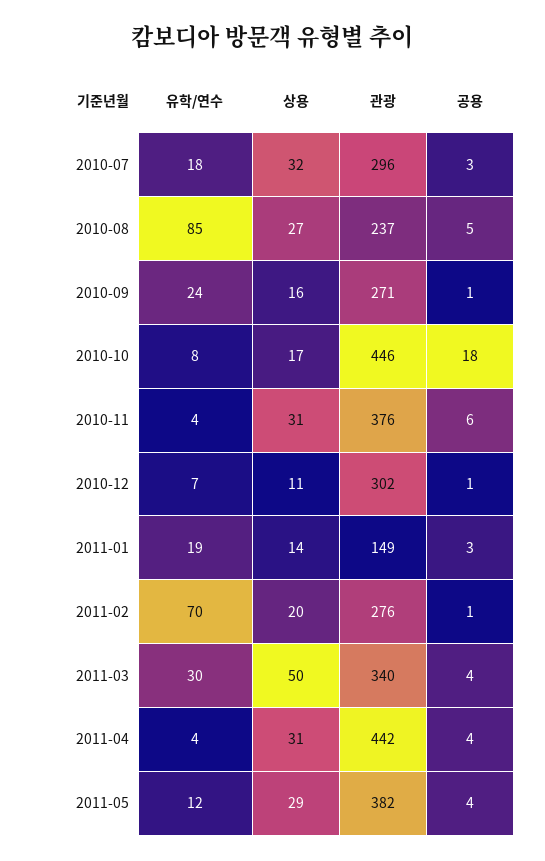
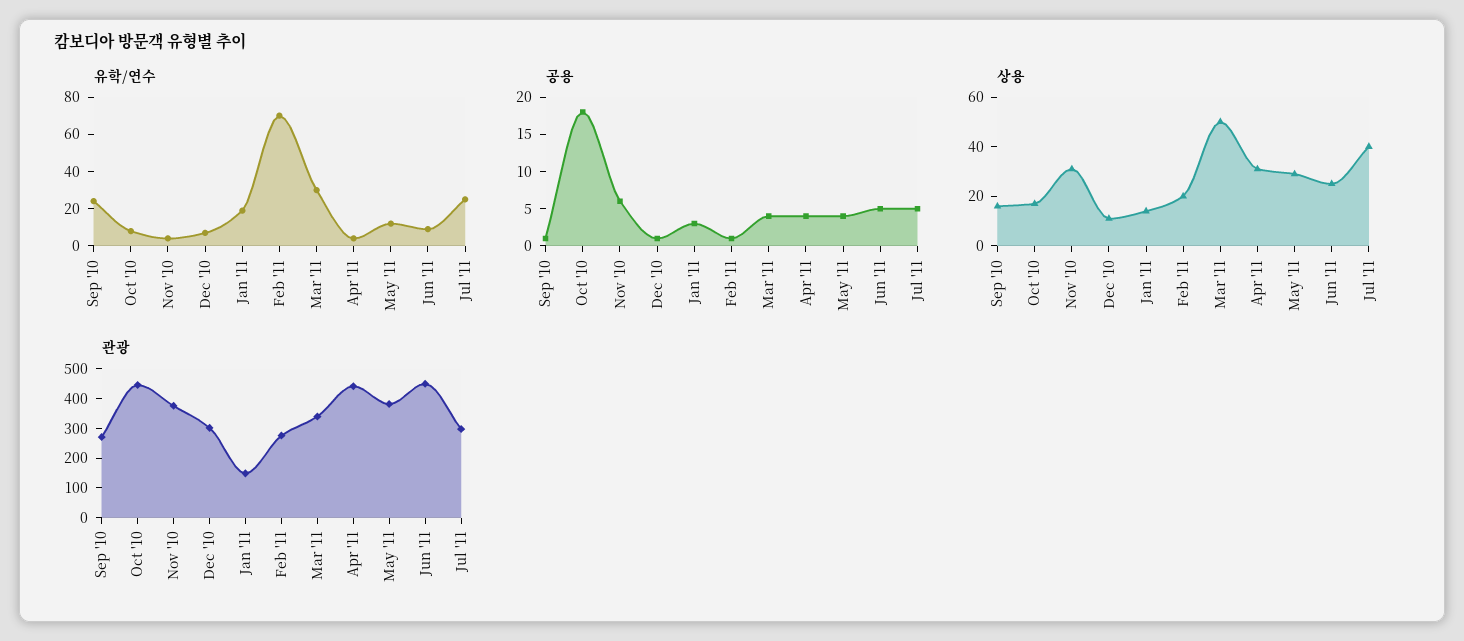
유학/연수, 2010-07: 18 -> none
상용, 2010-07: 32 -> none
관광, 2010-07: 296 -> none
공용, 2010-07: 3 -> none
유학/연수, 2010-08: 85 -> none
상용, 2010-08: 27 -> none
관광, 2010-08: 237 -> none
공용, 2010-08: 5 -> none
유학/연수, Jun '11: none -> 10
유학/연수, Jul '11: none -> 25
공용, Jun '11: none -> 5
공용, Jul '11: none -> 5
상용, Jun '11: none -> 25
상용, Jul '11: none -> 40
관광, Jun '11: none -> 450
관광, Jul '11: none -> 300

